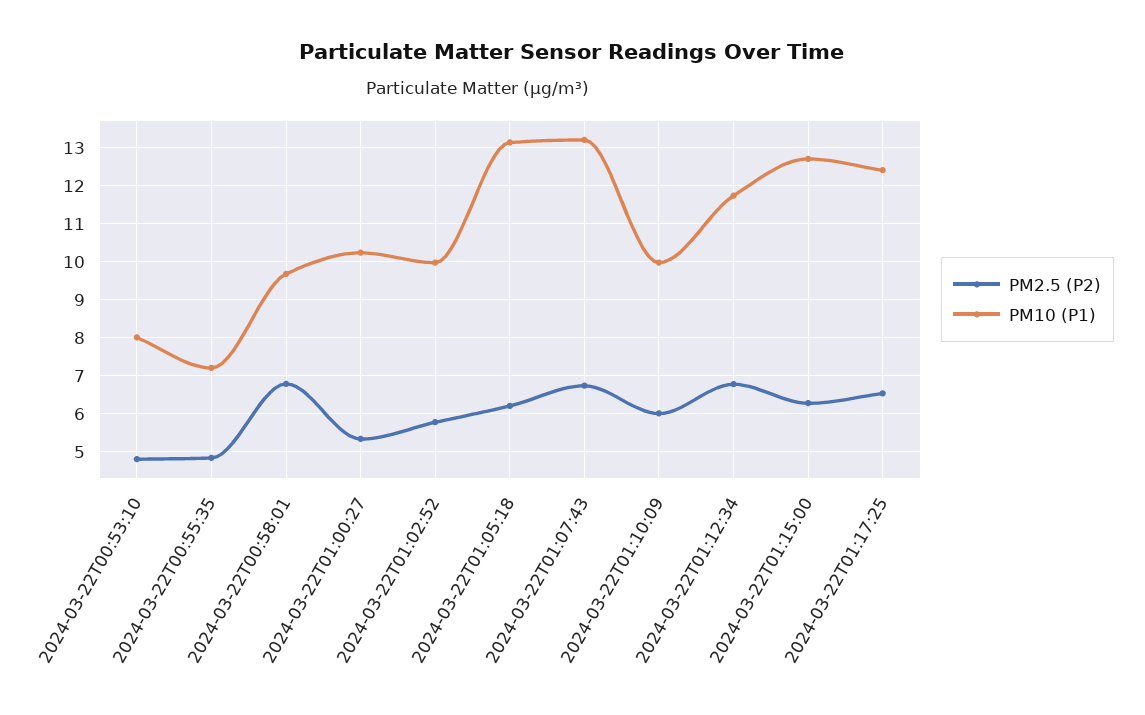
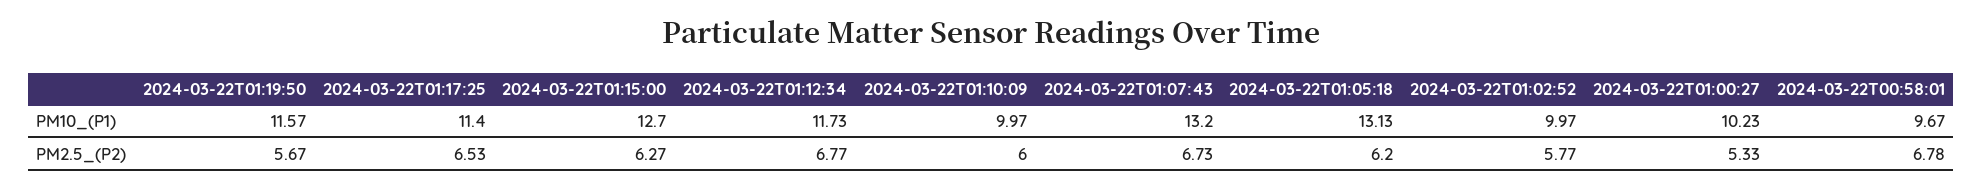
PM2.5 (P2), 2024-03-22T00:53:10: 4.8 -> none
PM10 (P1), 2024-03-22T00:53:10: 8 -> none
PM2.5 (P2), 2024-03-22T00:55:35: 4.8 -> none
PM10 (P1), 2024-03-22T00:55:35: 7.2 -> none
PM10 (P1), 2024-03-22T01:17:25: 12.4 -> 11.4
PM10 (P1), 2024-03-22T01:19:50: none -> 11.57
PM2.5 (P2), 2024-03-22T01:19:50: none -> 5.67

